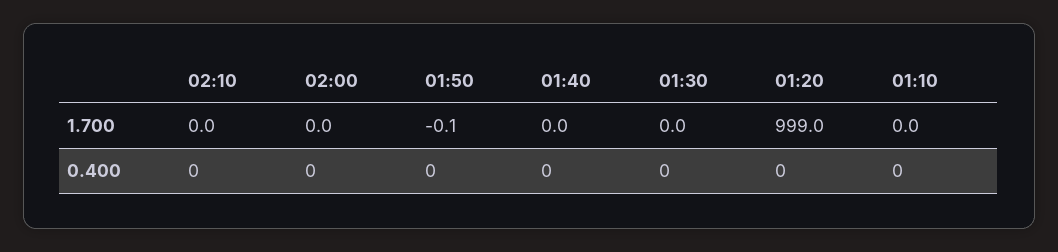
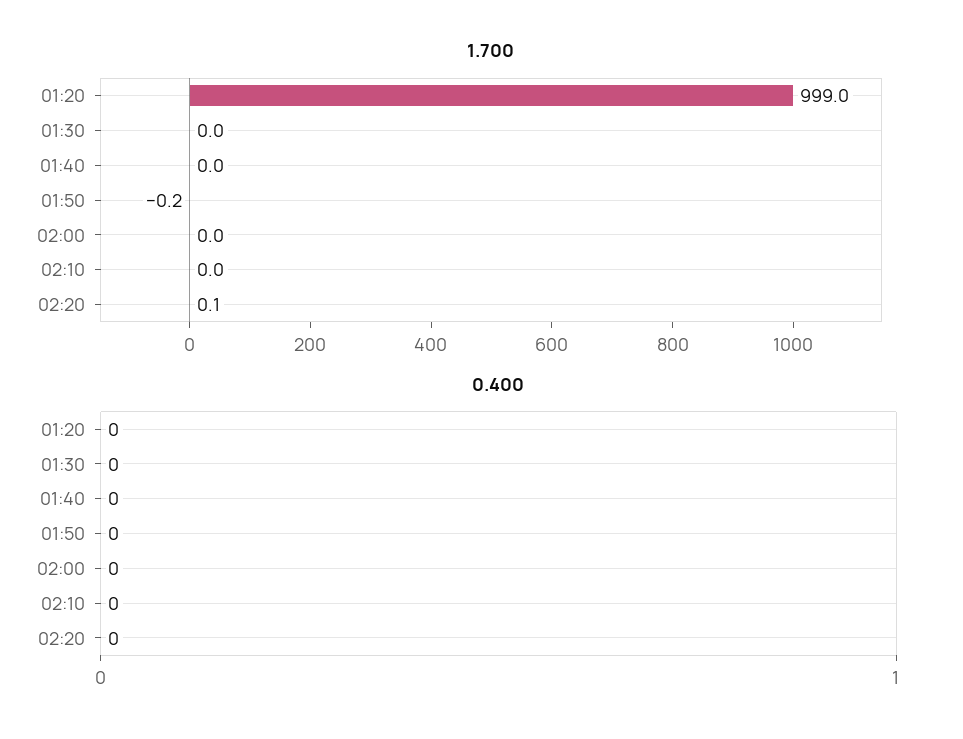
1.700, 01:50: -0.1 -> -0.2
1.700, 01:10: 0 -> none
0.400, 01:10: 0 -> none
1.700, 02:20: none -> 0.1
0.400, 02:20: none -> 0

